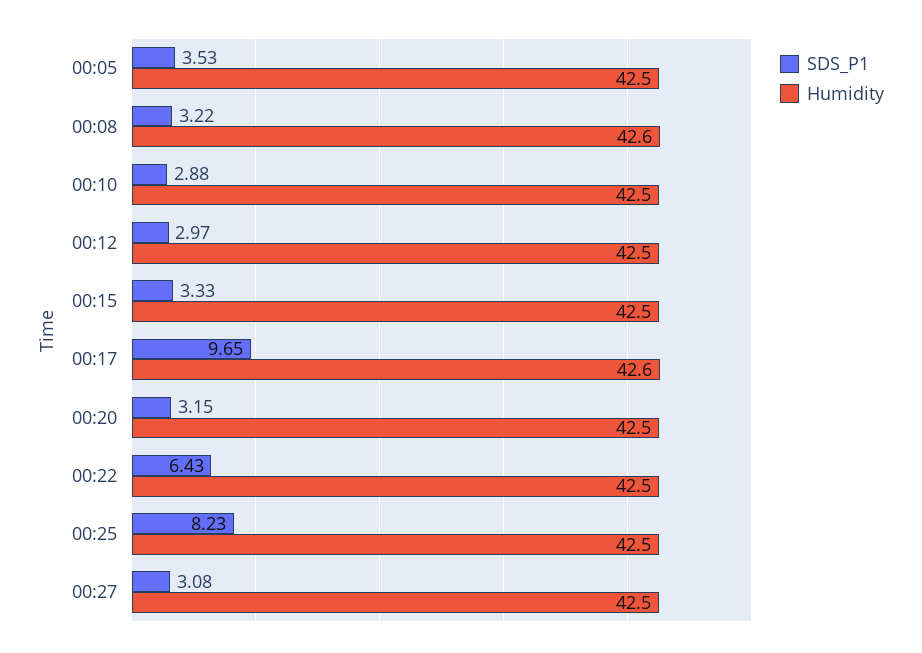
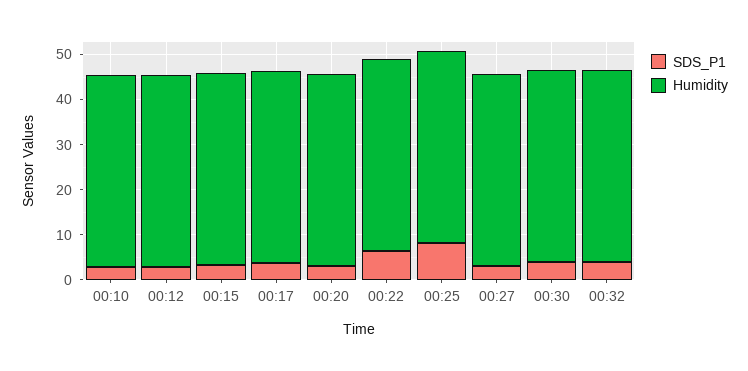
SDS_P1, 00:05: 3.53 -> none
Humidity, 00:05: 42.5 -> none
SDS_P1, 00:08: 3.22 -> none
Humidity, 00:08: 42.6 -> none
SDS_P1, 00:17: 9.65 -> 4
SDS_P1, 00:30: none -> 4
Humidity, 00:30: none -> 42
SDS_P1, 00:32: none -> 4
Humidity, 00:32: none -> 42

